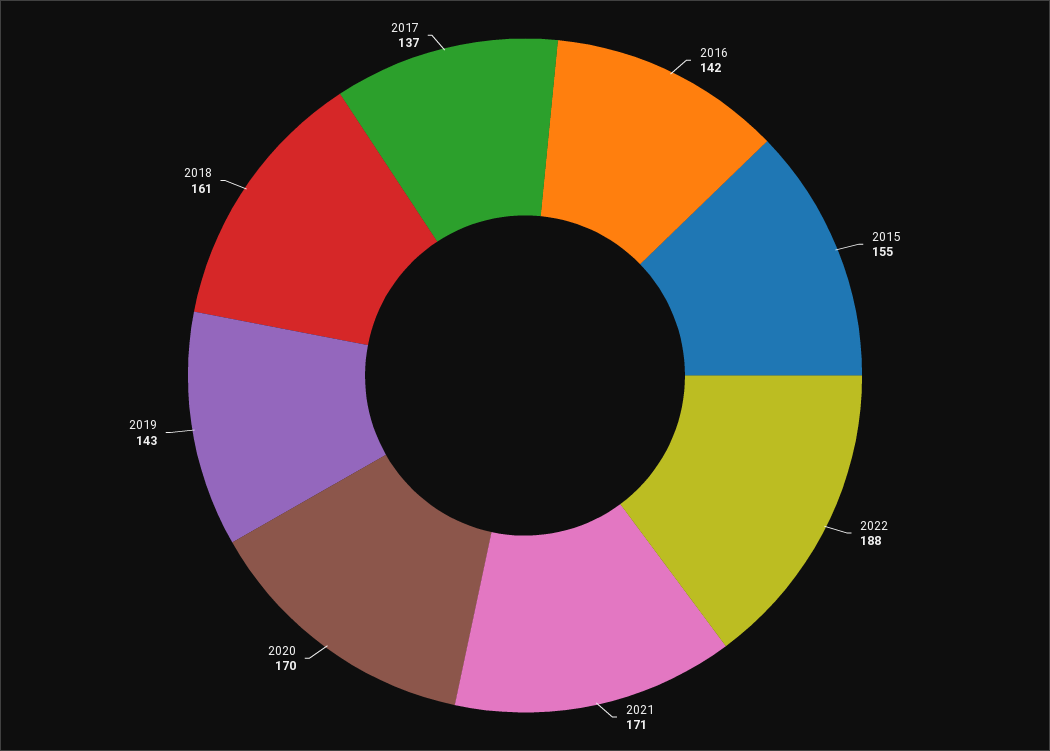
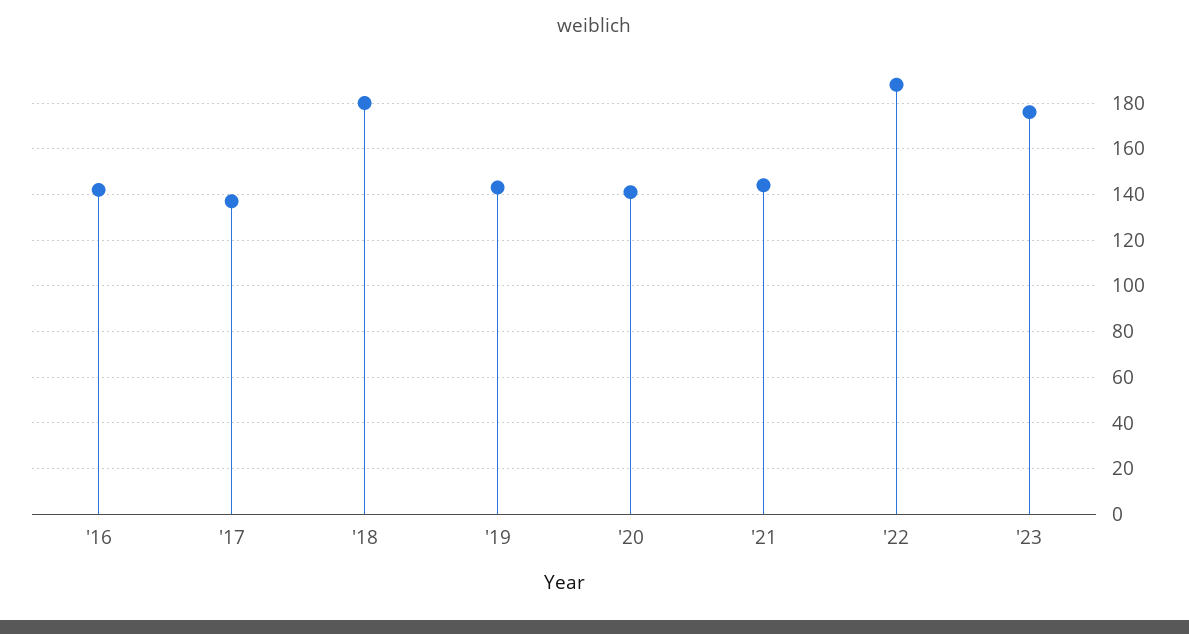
2015: 155 -> none
2021: 171 -> 145
2020: 170 -> 140
2018: 161 -> 180
'23: none -> 175

